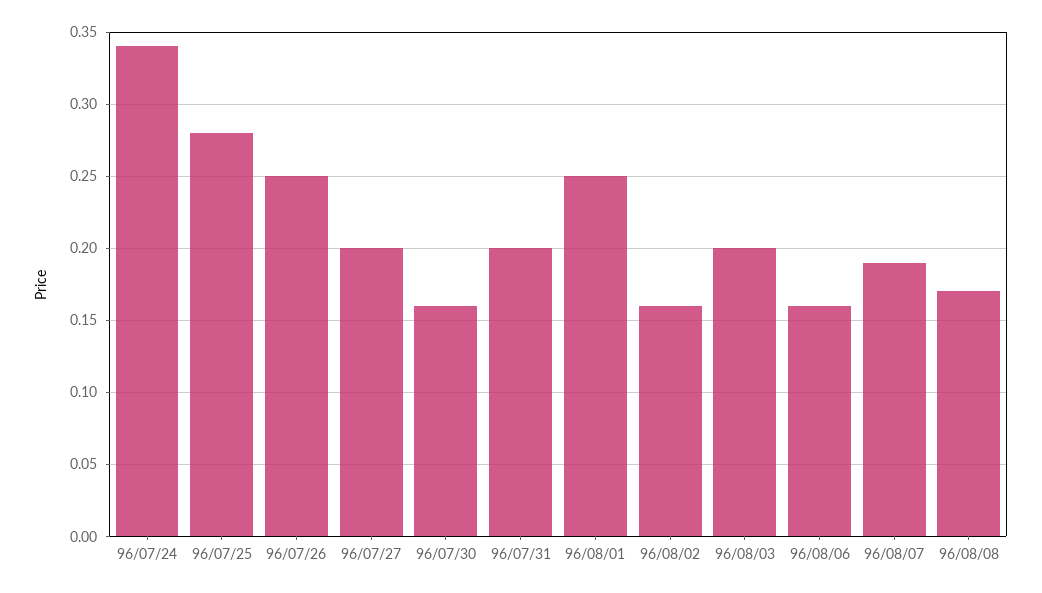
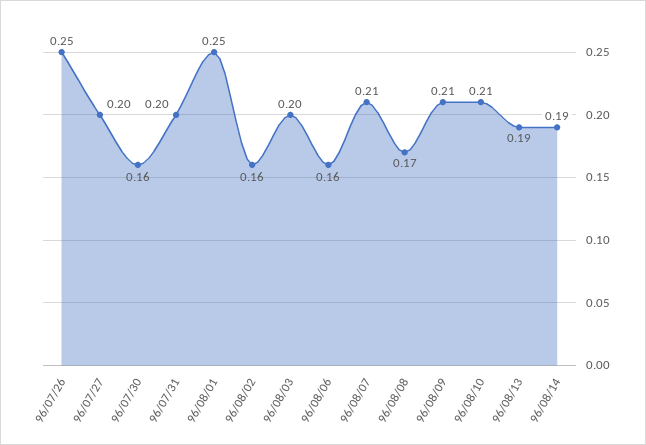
96/07/24: 0.34 -> none
96/07/25: 0.28 -> none
96/08/07: 0.19 -> 0.21
96/08/09: none -> 0.21
96/08/10: none -> 0.21
96/08/13: none -> 0.19
96/08/14: none -> 0.19

